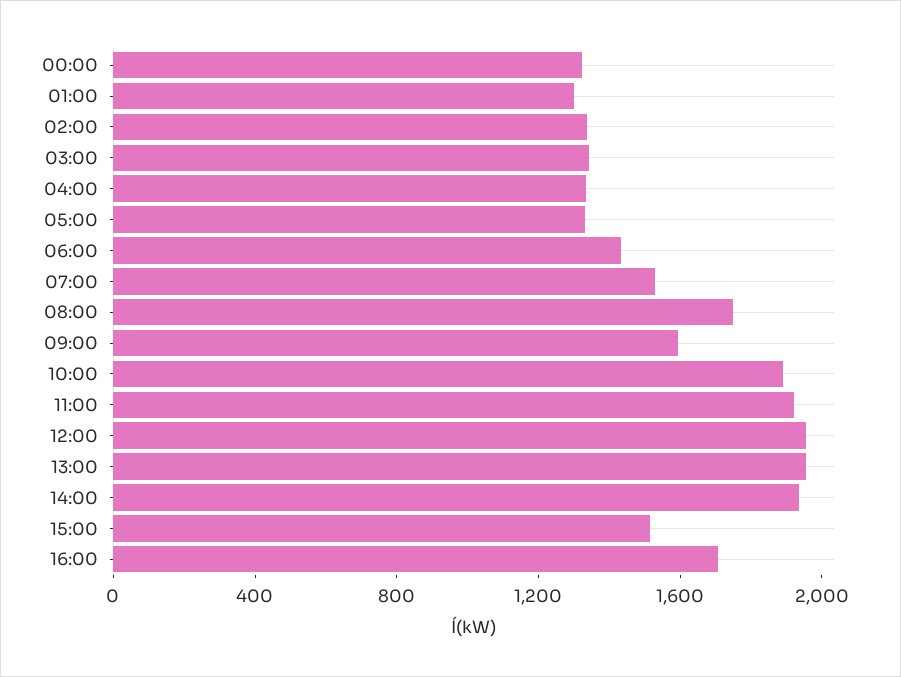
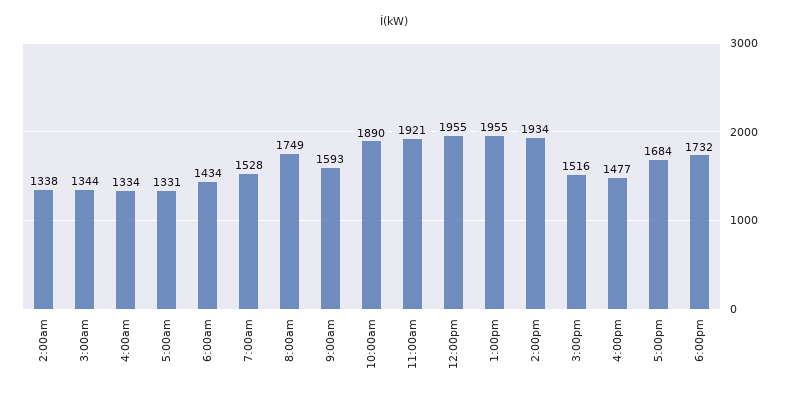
00:00: 1300 -> none
01:00: 1300 -> none
16:00: 1700 -> 1477
5:00pm: none -> 1684
6:00pm: none -> 1732

